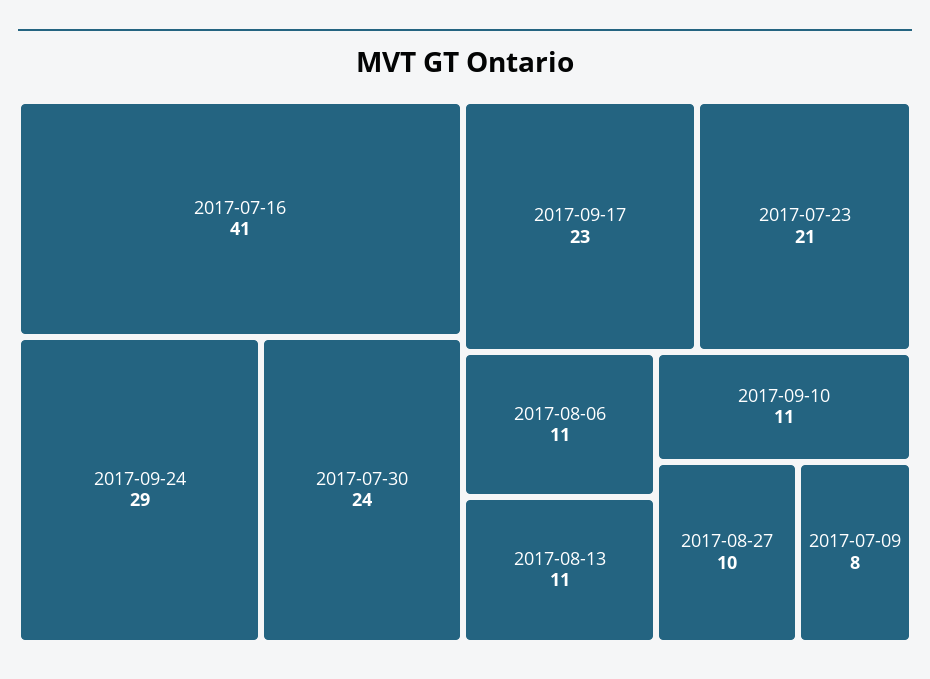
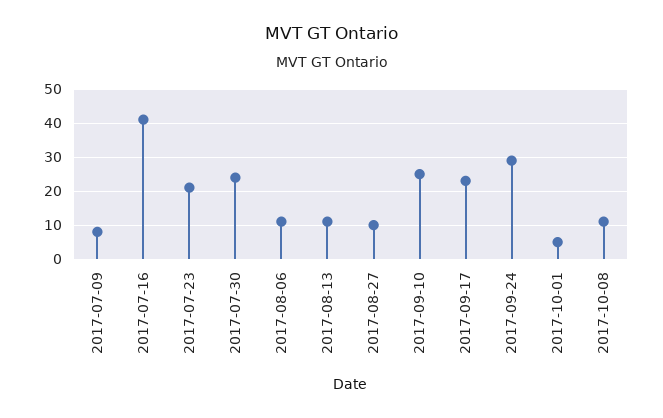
2017-09-10: 11 -> 25
2017-10-01: none -> 5
2017-10-08: none -> 10

